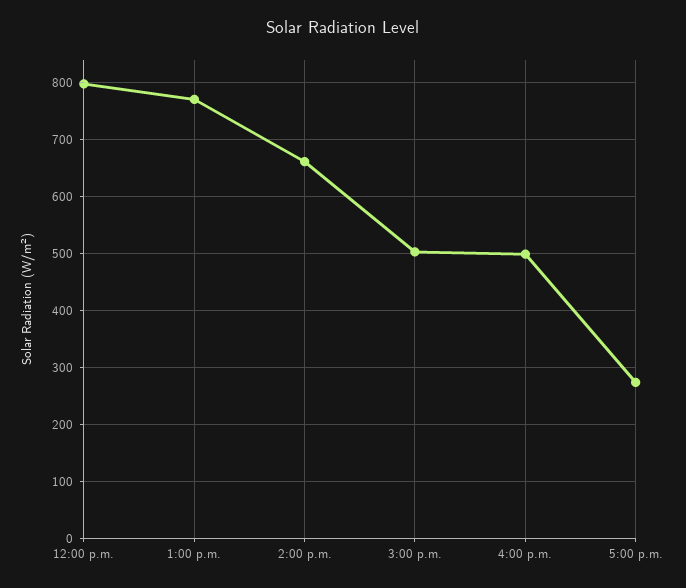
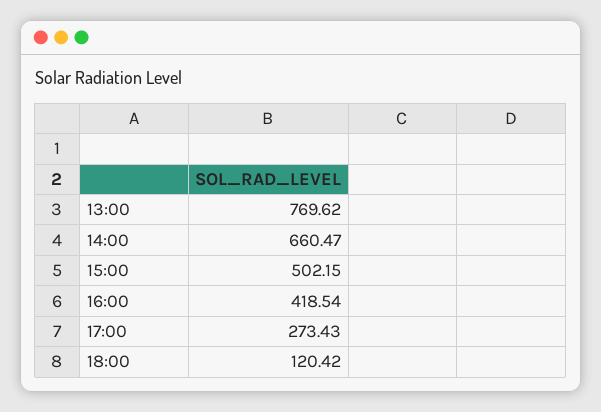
12:00 p.m.: 800 -> none
4:00 p.m.: 500 -> 418.54
18:00: none -> 120.42

